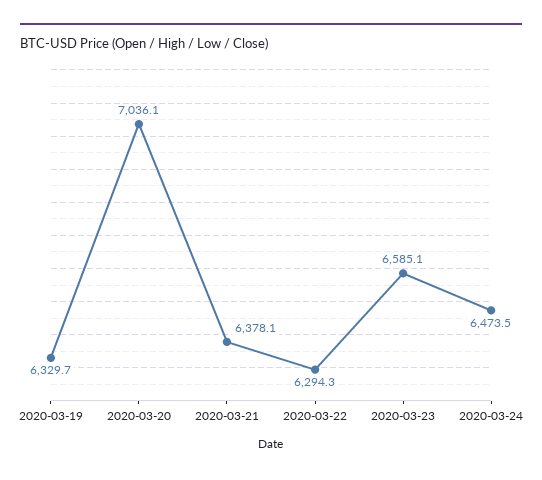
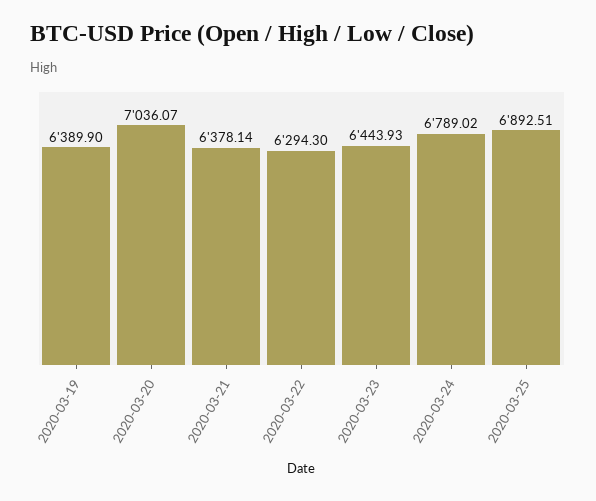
2020-03-19: 6329.7 -> 6389.9
2020-03-23: 6585.1 -> 6443.93
2020-03-24: 6473.5 -> 6789.02
2020-03-25: none -> 6892.51

